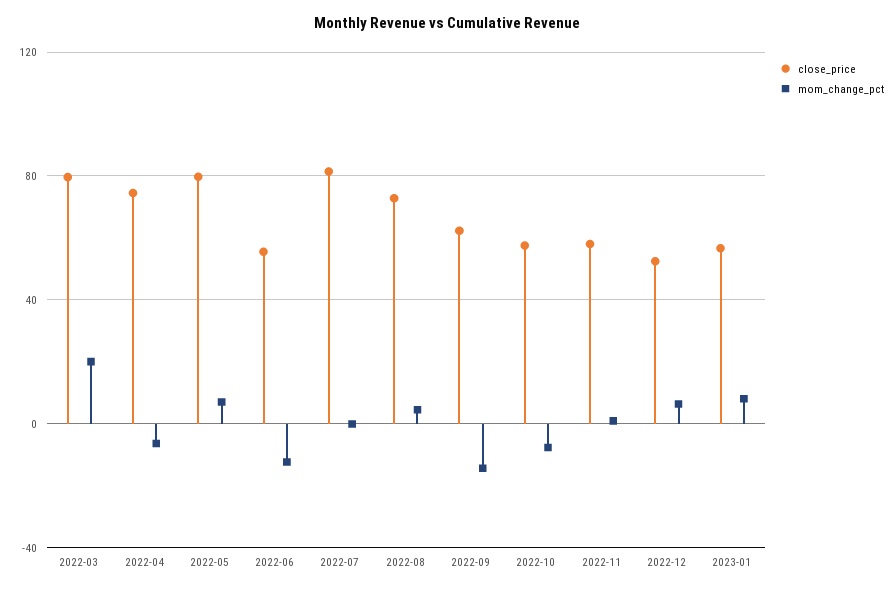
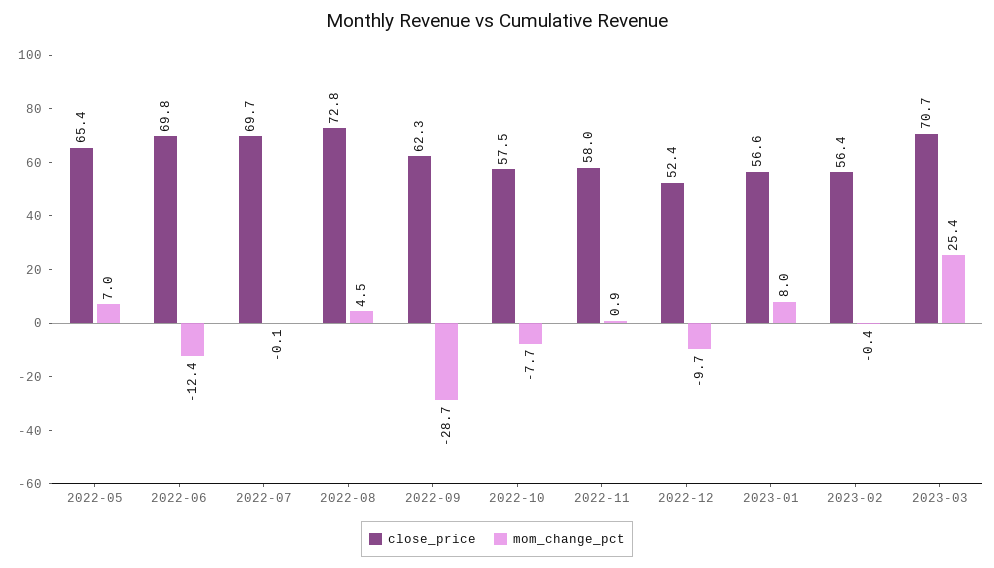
close_price, 2022-03: 80 -> none
mom_change_pct, 2022-03: 20 -> none
close_price, 2022-04: 75 -> none
mom_change_pct, 2022-04: -5 -> none
close_price, 2022-05: 80 -> 65.4
close_price, 2022-06: 55 -> 69.8
close_price, 2022-07: 80 -> 69.7
mom_change_pct, 2022-09: -15 -> -28.7
mom_change_pct, 2022-12: 5 -> -9.7
close_price, 2023-02: none -> 56.4
mom_change_pct, 2023-02: none -> -0.4
close_price, 2023-03: none -> 70.7
mom_change_pct, 2023-03: none -> 25.4

